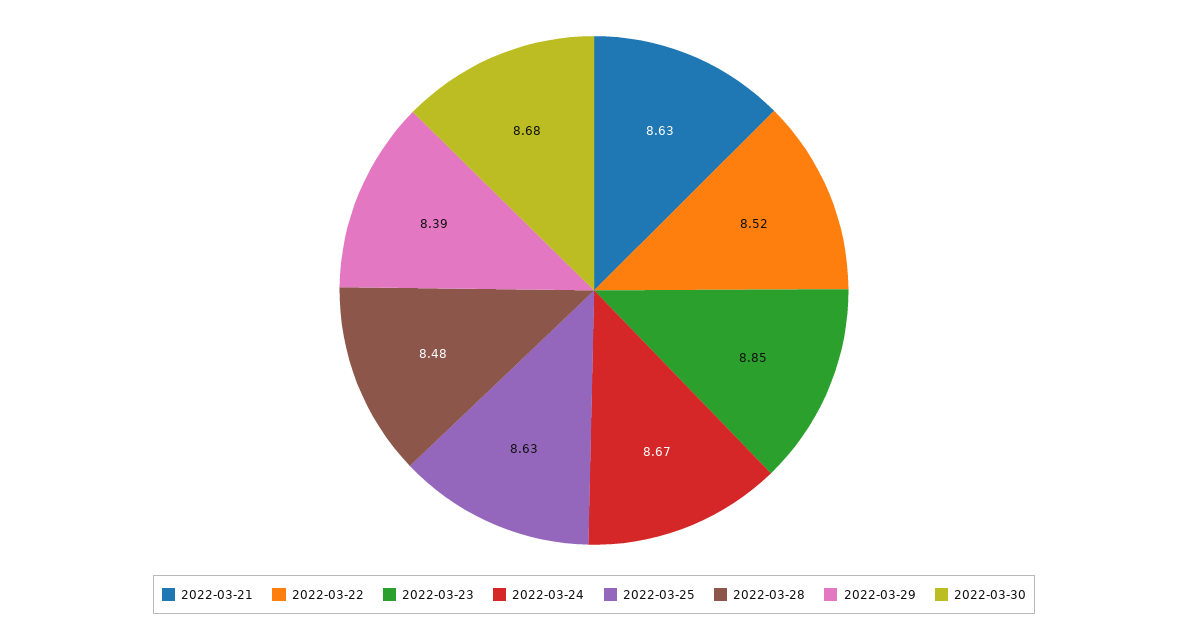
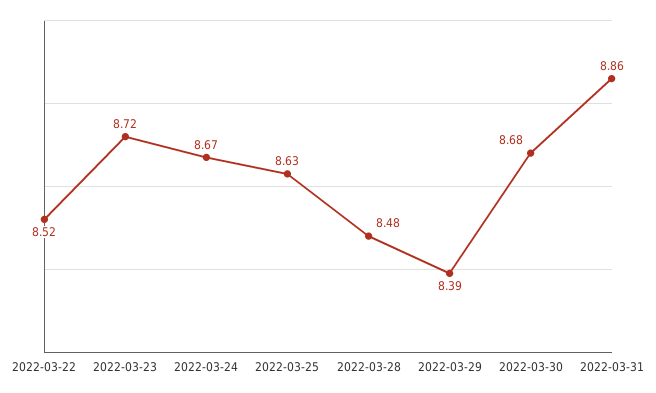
2022-03-21: 8.63 -> none
2022-03-23: 8.85 -> 8.72
2022-03-31: none -> 8.86

